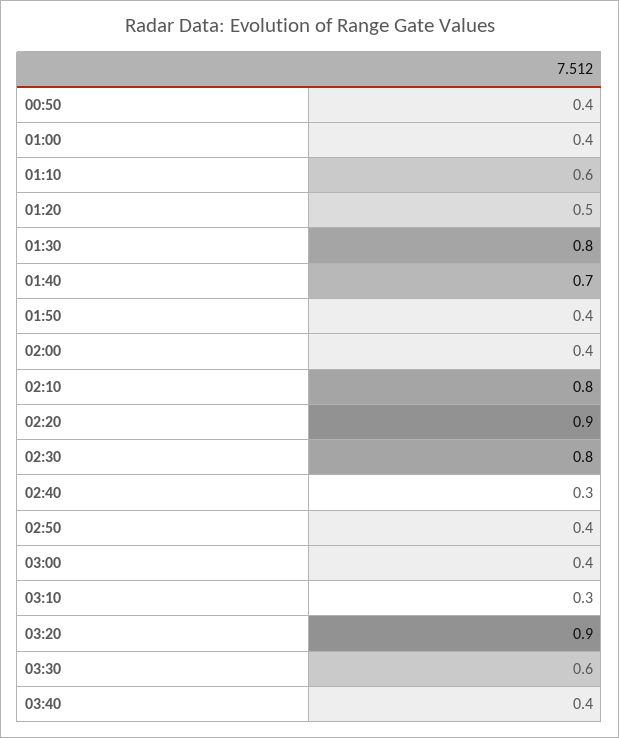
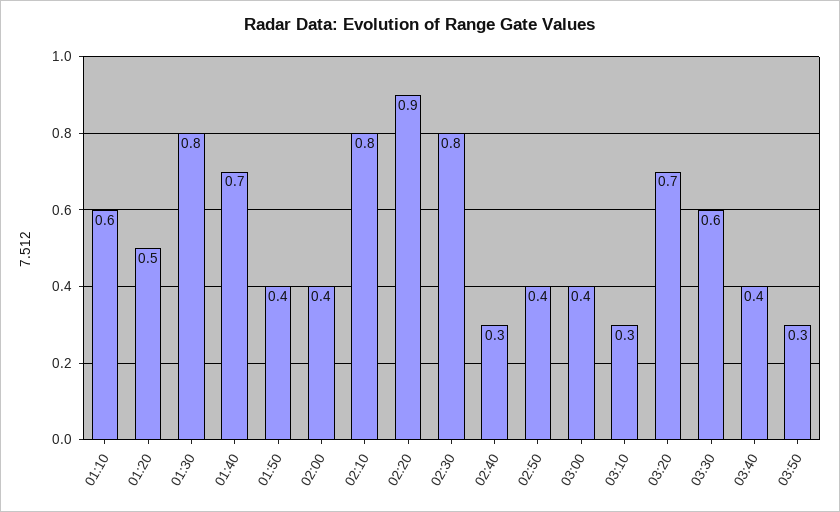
00:50: 0.4 -> none
01:00: 0.4 -> none
03:20: 0.9 -> 0.7
03:50: none -> 0.3

